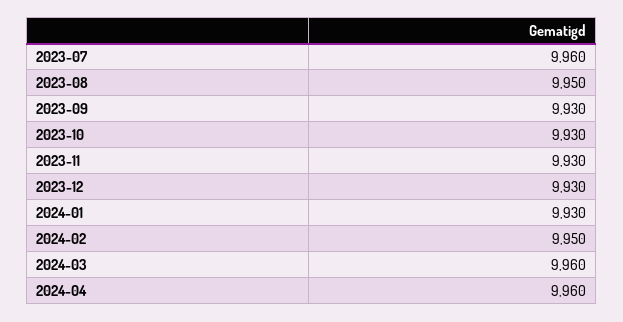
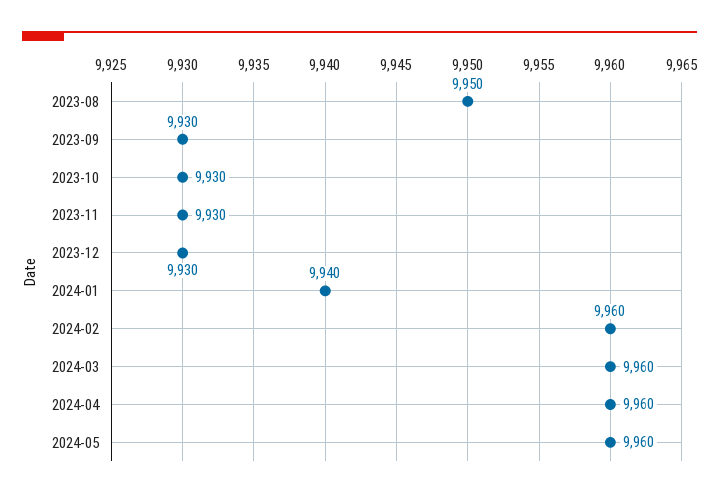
2023-07: 9960 -> none
2024-01: 9930 -> 9940
2024-02: 9950 -> 9960
2024-05: none -> 9960

